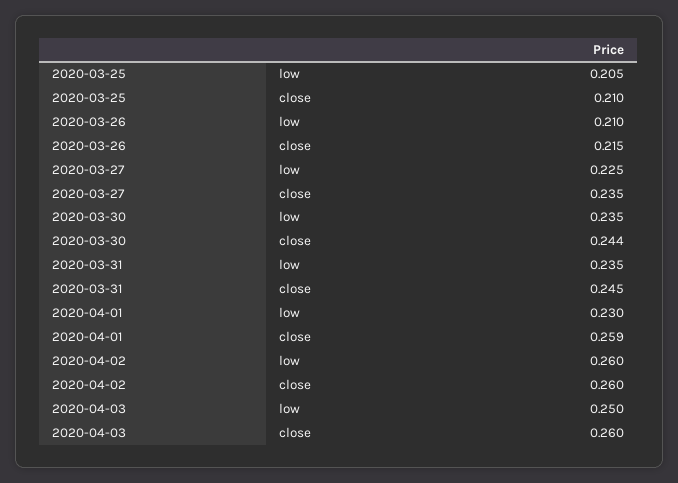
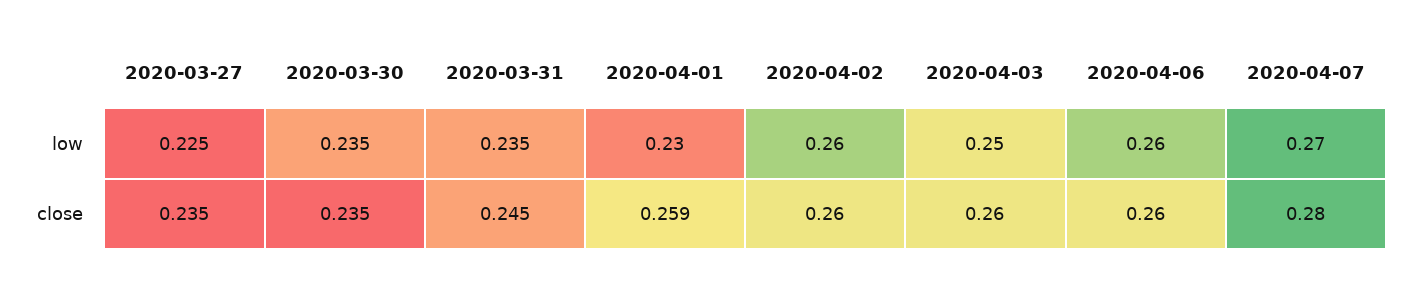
2020-03-25, low: 0.205 -> none
2020-03-25, close: 0.21 -> none
2020-03-26, low: 0.21 -> none
2020-03-26, close: 0.215 -> none
2020-03-30, close: 0.244 -> 0.235
2020-04-06, low: none -> 0.26
2020-04-07, low: none -> 0.27
2020-04-06, close: none -> 0.26
2020-04-07, close: none -> 0.28

